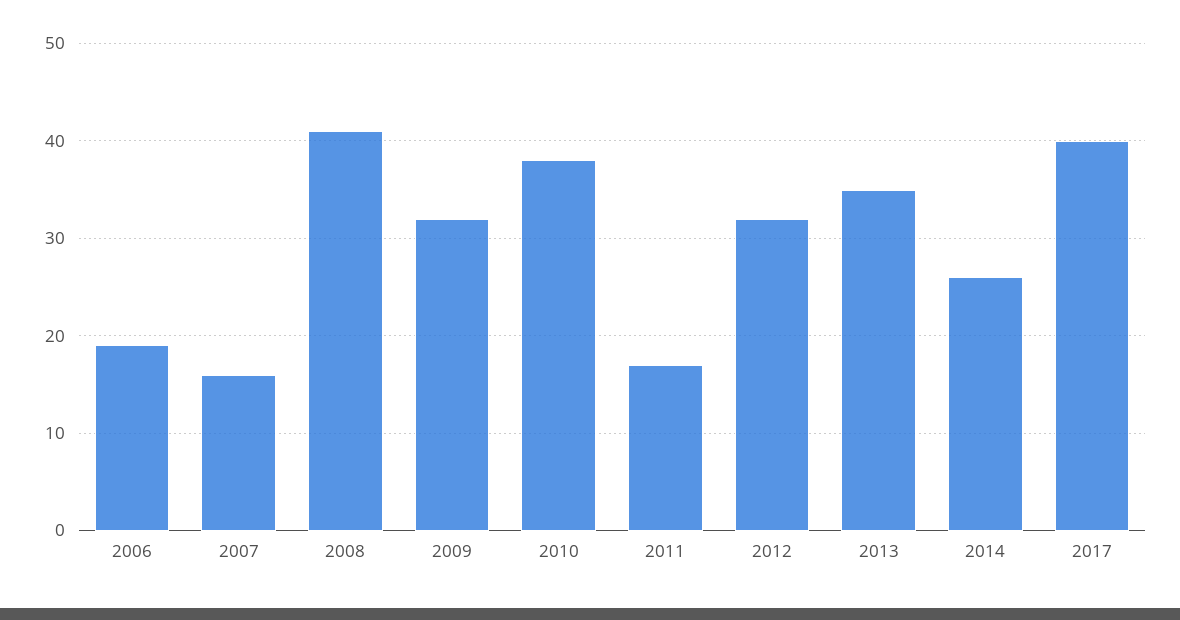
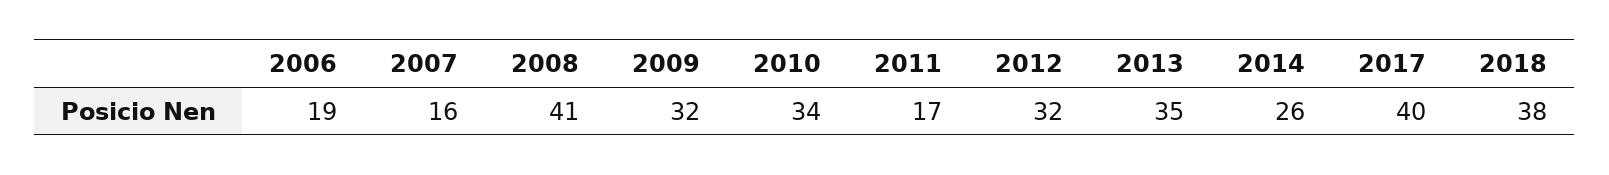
2010: 38 -> 34
2018: none -> 38

